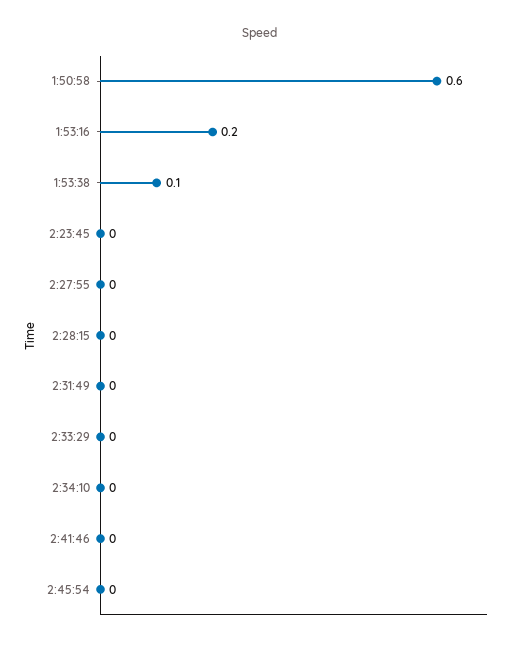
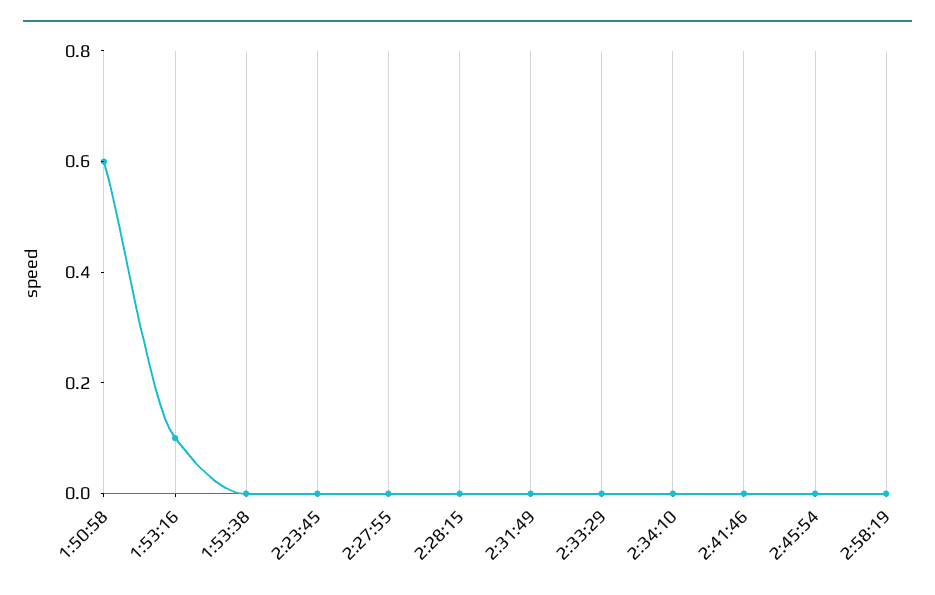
1:53:16: 0.2 -> 0.1
1:53:38: 0.1 -> 0
2:58:19: none -> 0

